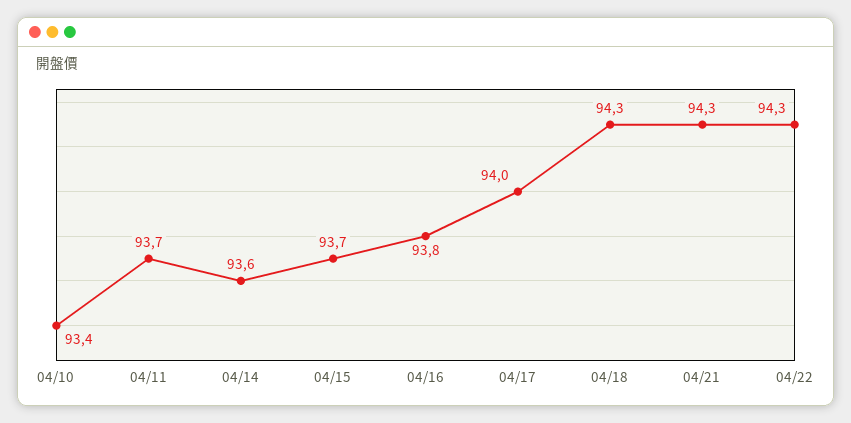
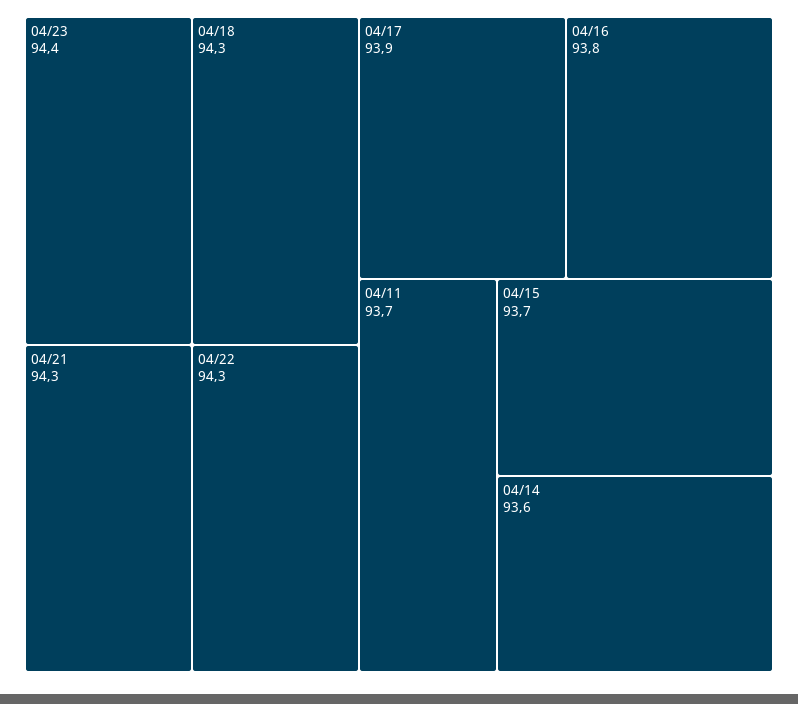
04/10: 93.4 -> none
04/17: 94 -> 93.9
04/23: none -> 94.4

